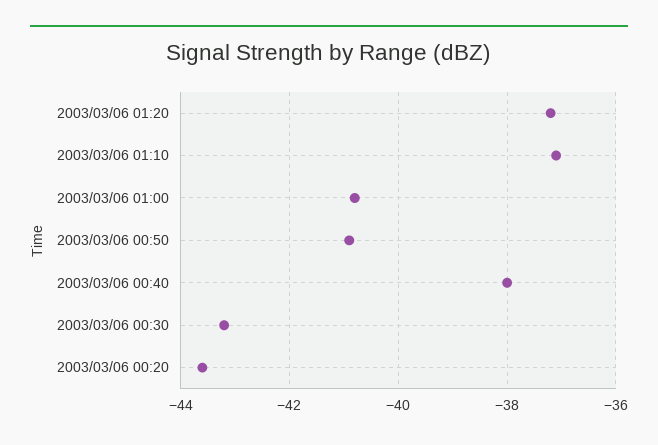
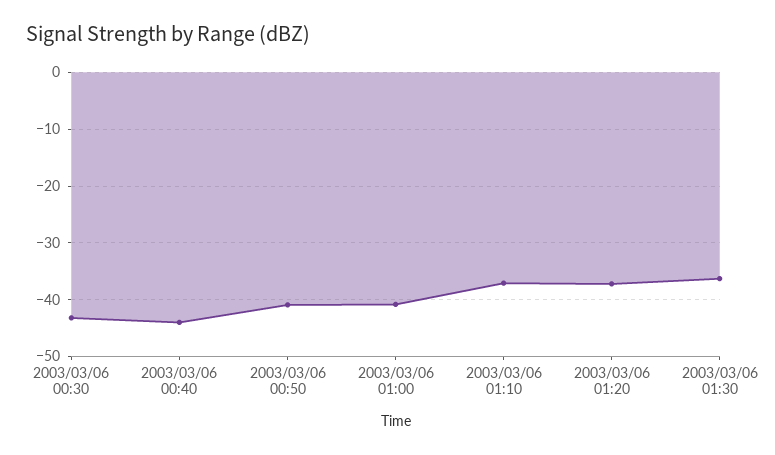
2003/03/06 00:40: -38 -> -44
2003/03/06 00:20: -43.5 -> none
2003/03/06 01:30: none -> -36

